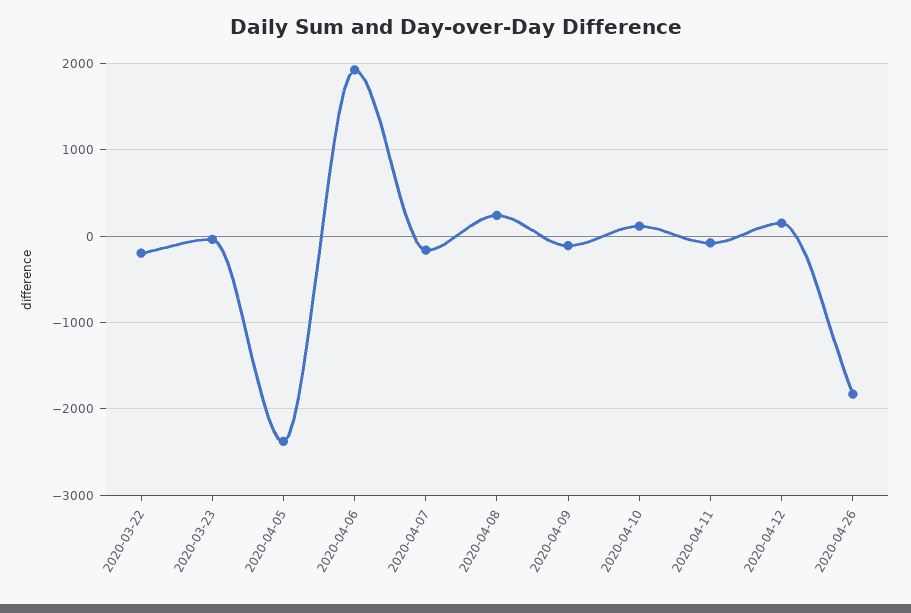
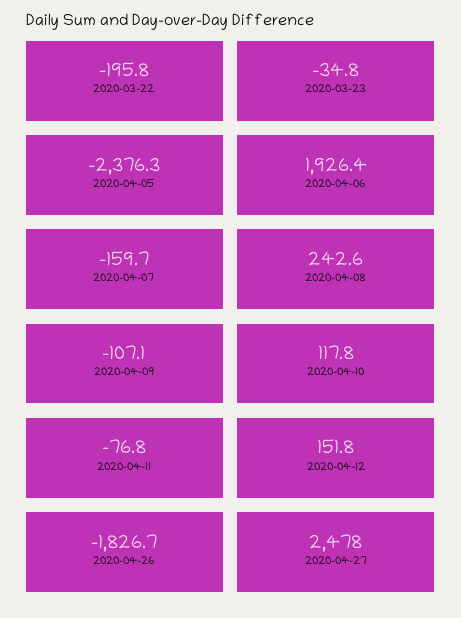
2020-04-27: none -> 2478

